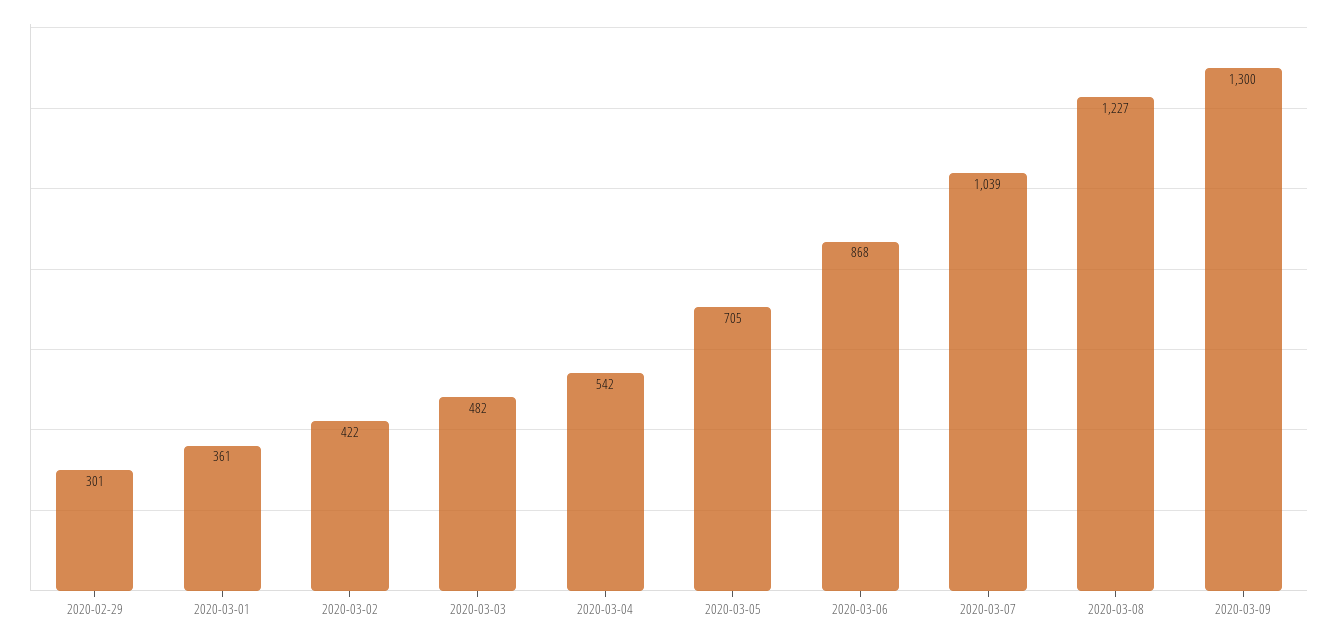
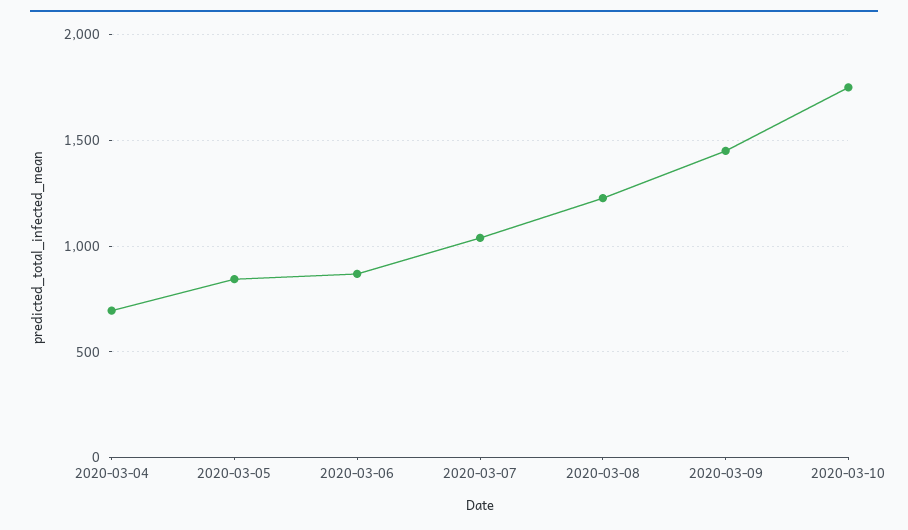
2020-02-29: 301 -> none
2020-03-01: 361 -> none
2020-03-02: 422 -> none
2020-03-03: 482 -> none
2020-03-04: 542 -> 700
2020-03-05: 705 -> 850
2020-03-09: 1300 -> 1450
2020-03-10: none -> 1750

